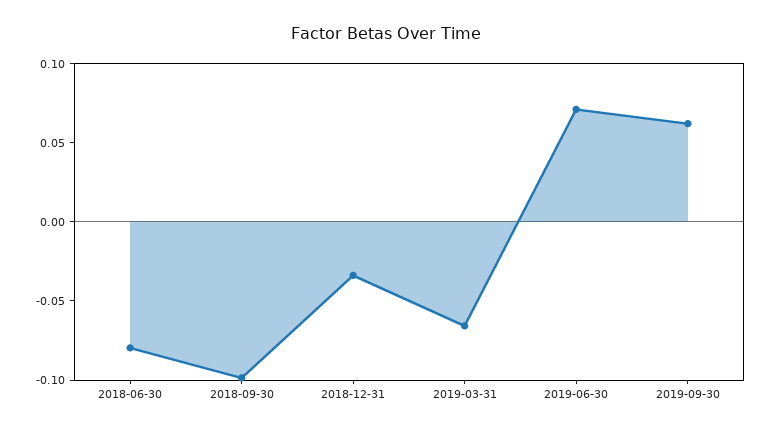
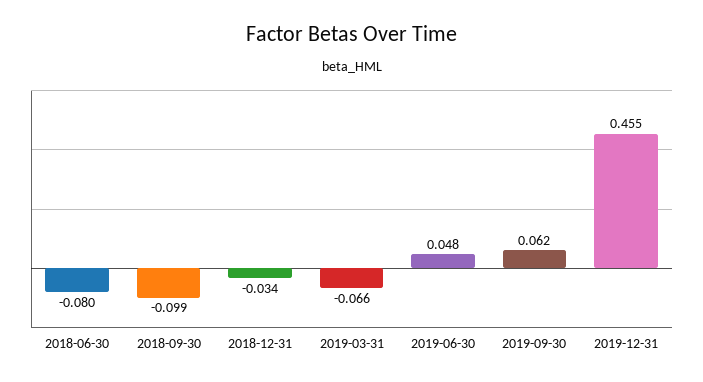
2019-06-30: 0.07 -> 0.048
2019-12-31: none -> 0.455

